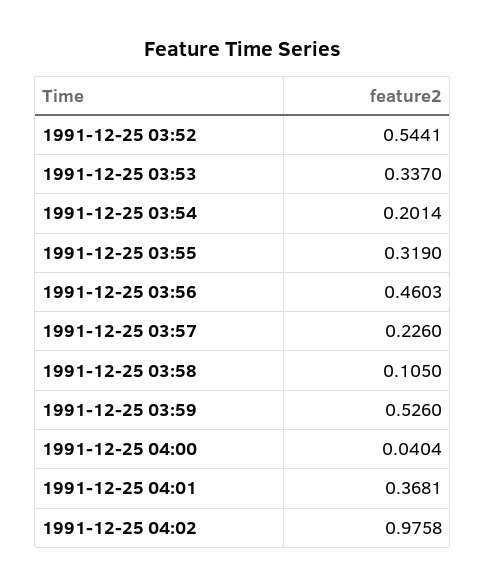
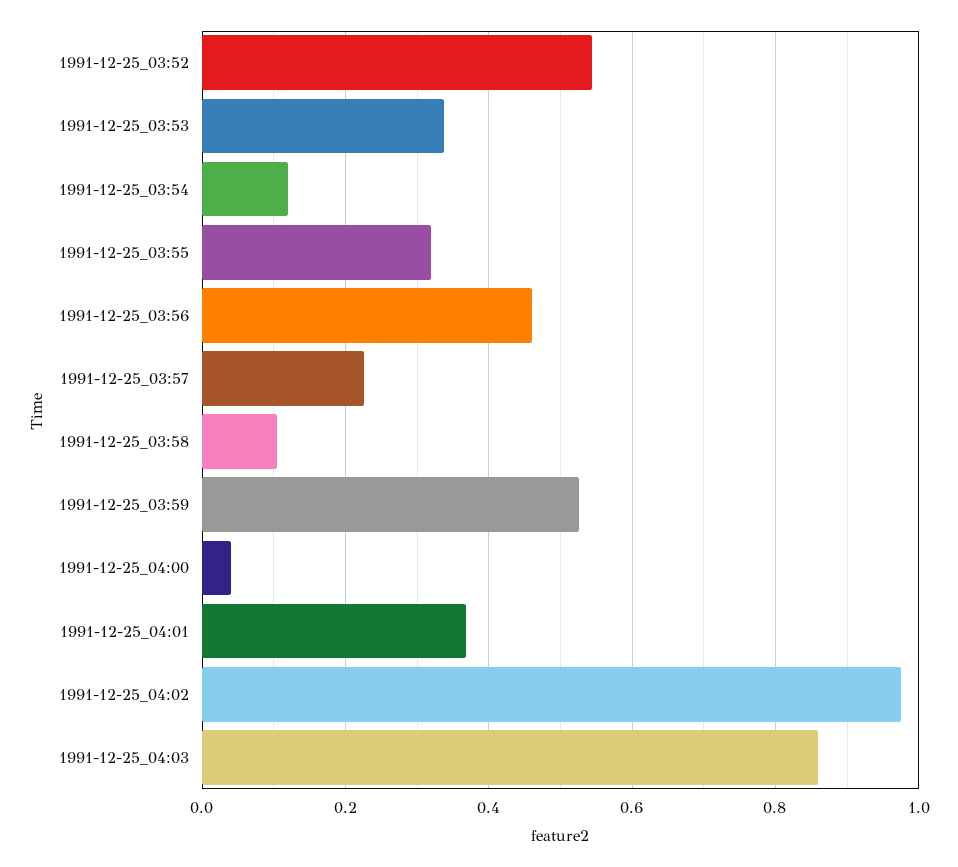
1991-12-25 03:54: 0.2014 -> 0.12
1991-12-25_04:03: none -> 0.86

